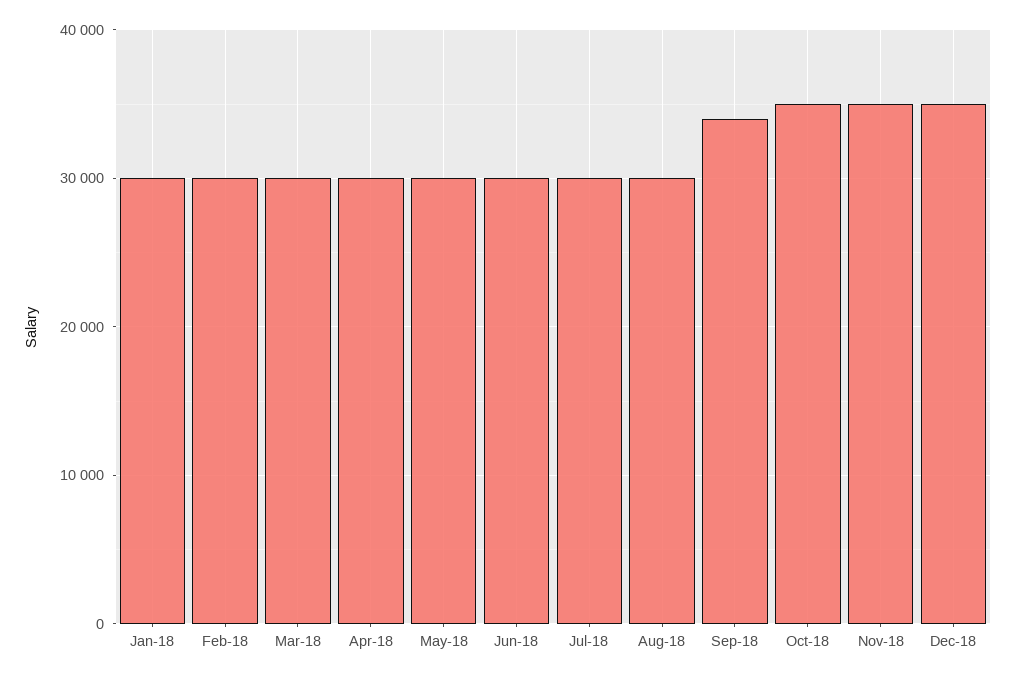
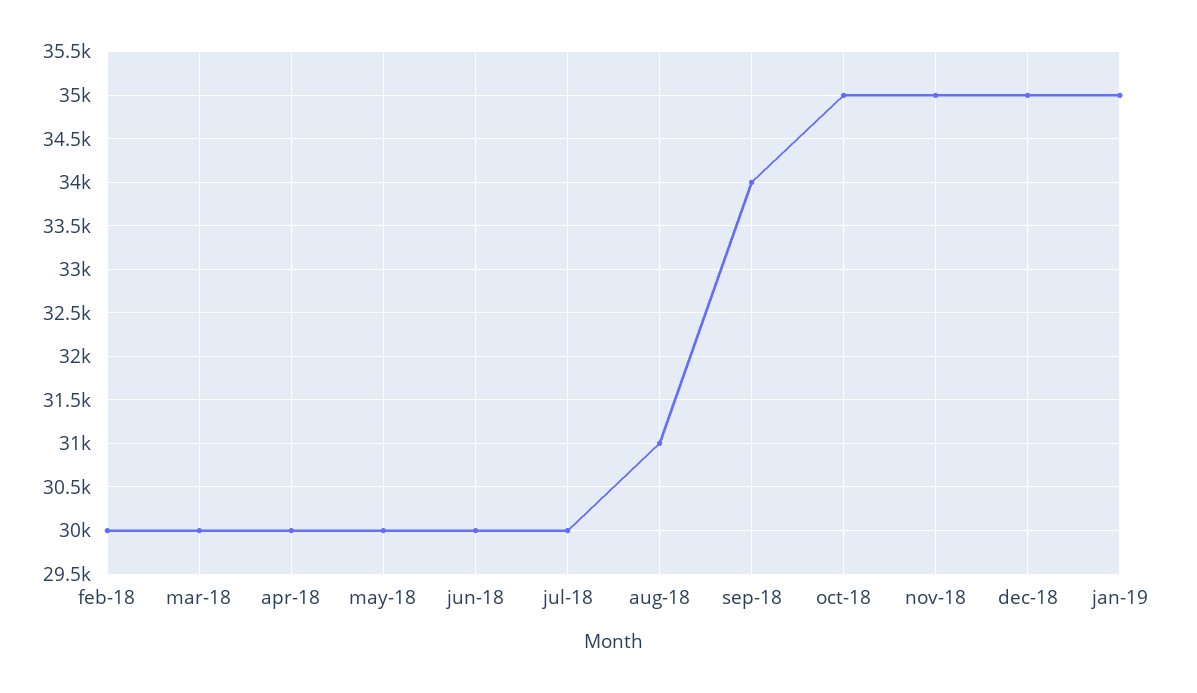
Jan-18: 30000 -> none
Aug-18: 30000 -> 31000
jan-19: none -> 35000

